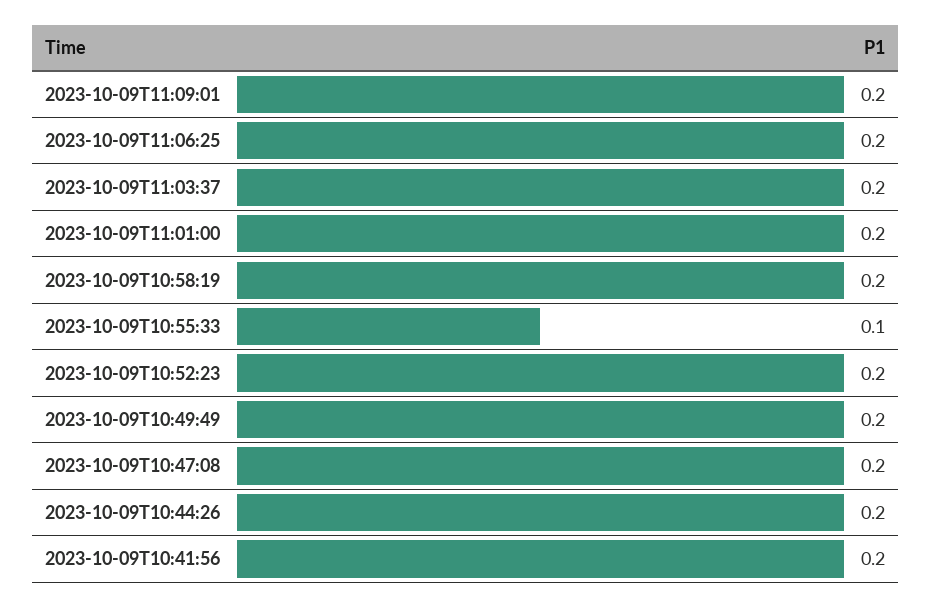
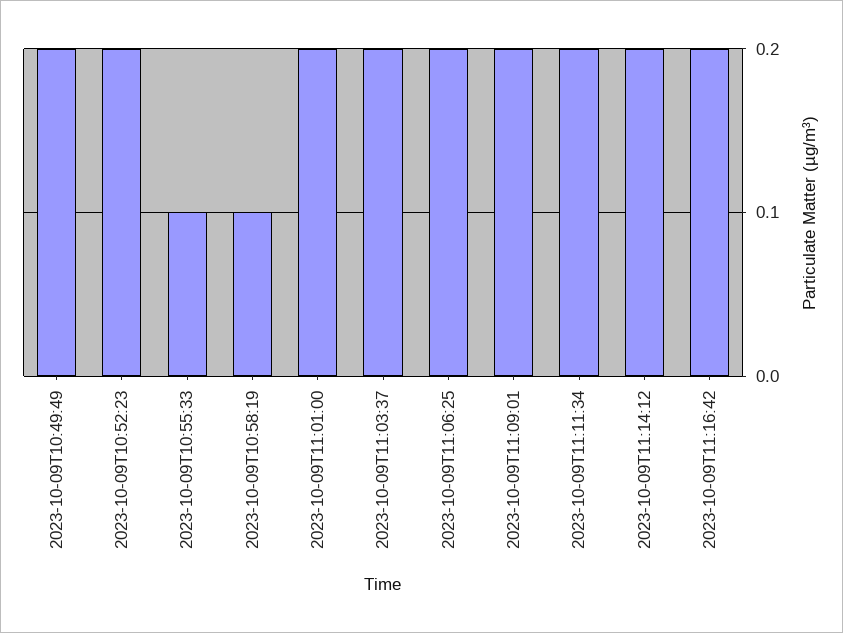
2023-10-09T10:58:19: 0.2 -> 0.1
2023-10-09T10:47:08: 0.2 -> none
2023-10-09T10:44:26: 0.2 -> none
2023-10-09T10:41:56: 0.2 -> none
2023-10-09T11:11:34: none -> 0.2
2023-10-09T11:14:12: none -> 0.2
2023-10-09T11:16:42: none -> 0.2

